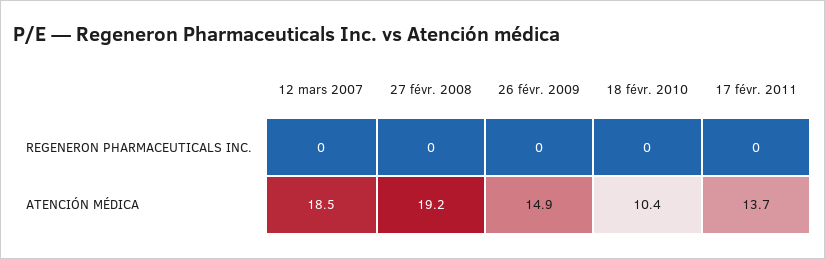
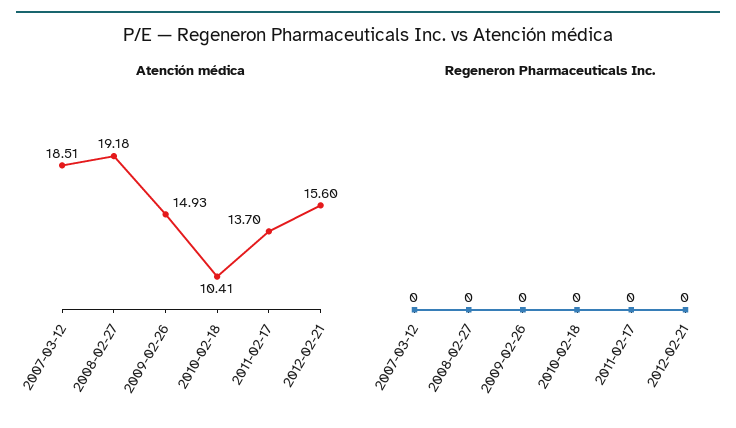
ATENCIÓN MÉDICA, 2012-02-21: none -> 15.6
REGENERON PHARMACEUTICALS INC., 2012-02-21: none -> 0

